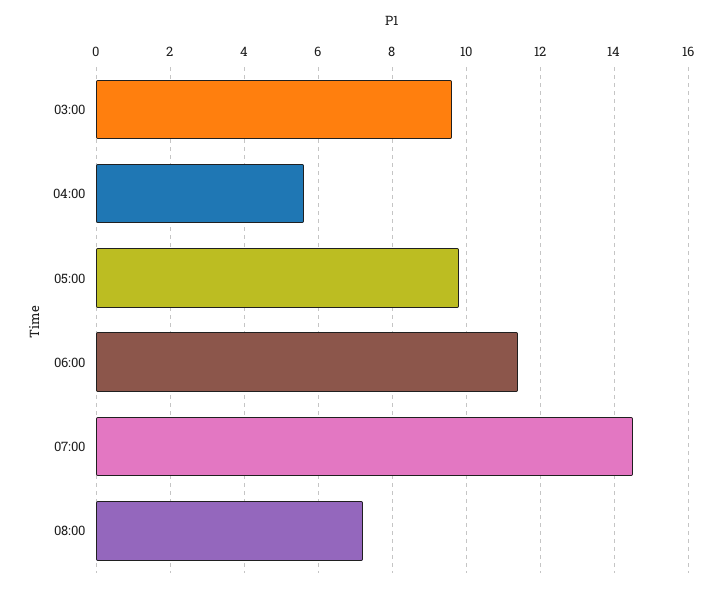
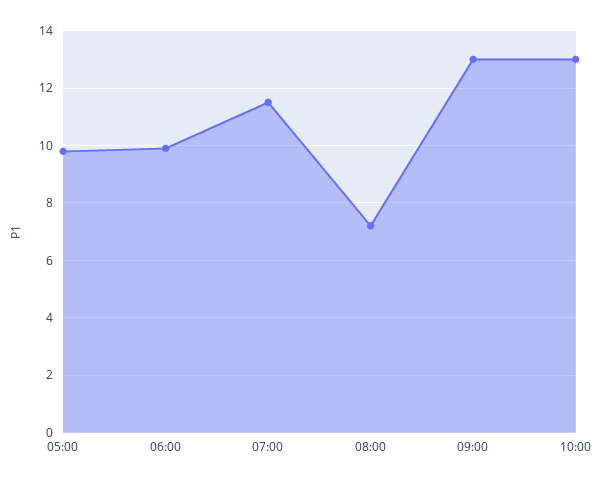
03:00: 9.5 -> none
04:00: 5.5 -> none
06:00: 11.5 -> 10
07:00: 14.5 -> 11.5
09:00: none -> 13
10:00: none -> 13

